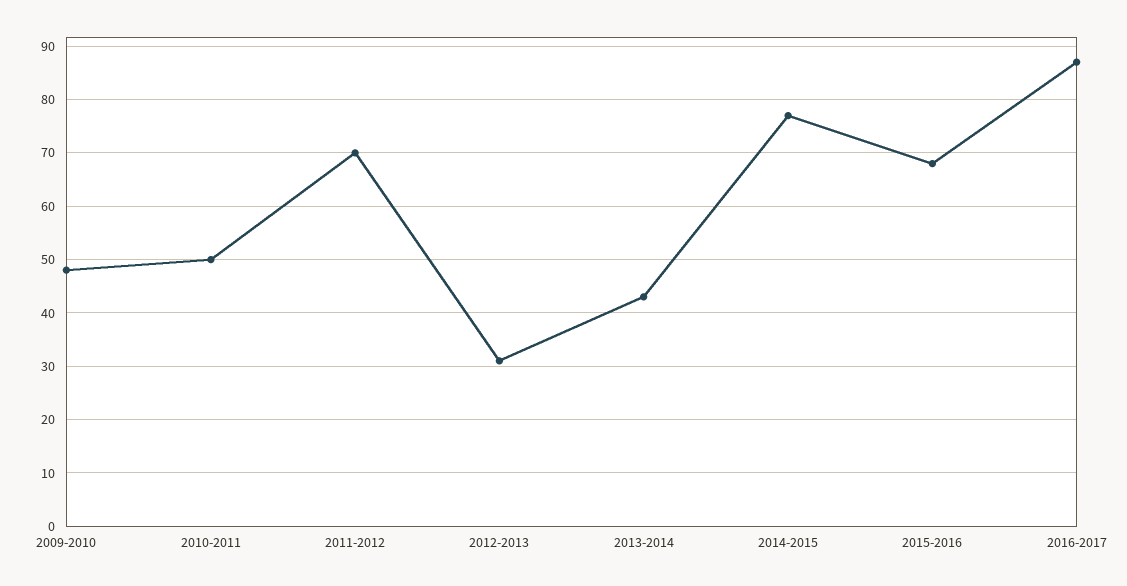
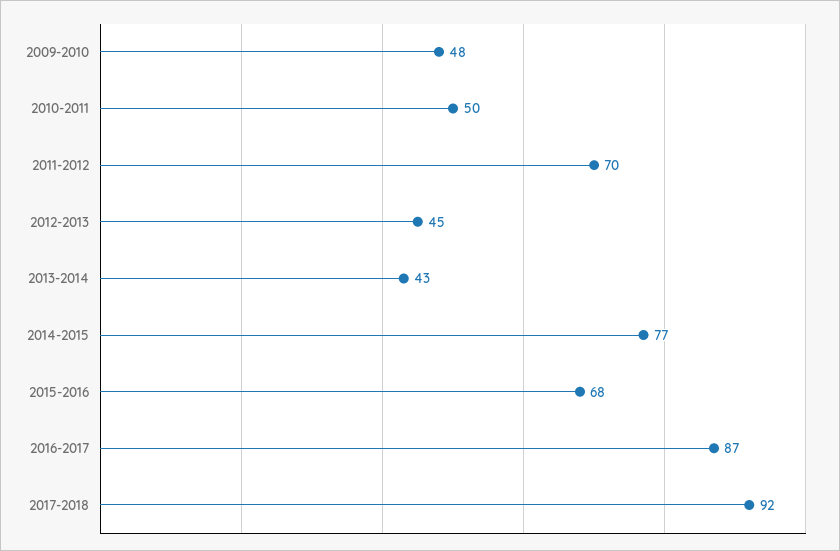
2012-2013: 30 -> 45
2017-2018: none -> 92

